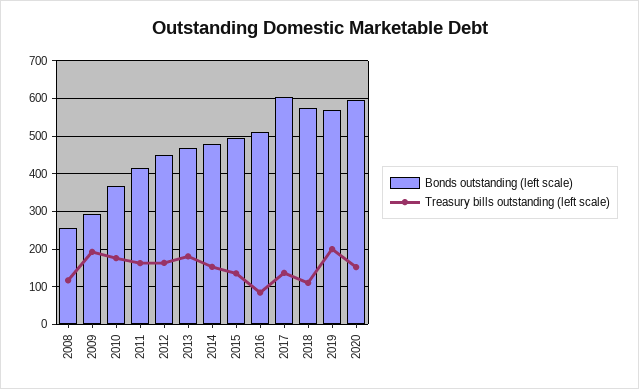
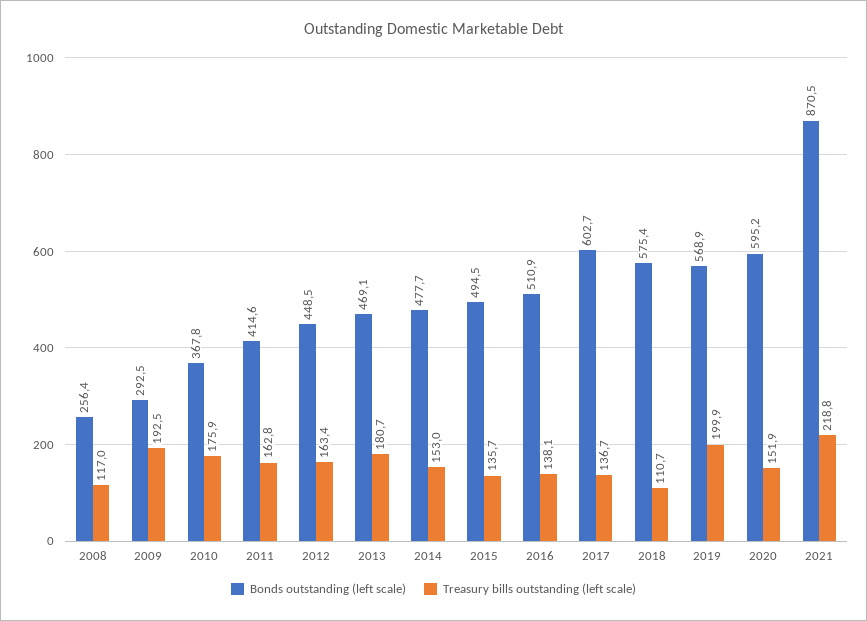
Treasury bills outstanding (left scale), 2016: 80 -> 138.1
Bonds outstanding (left scale), 2021: none -> 870.5
Treasury bills outstanding (left scale), 2021: none -> 218.8

